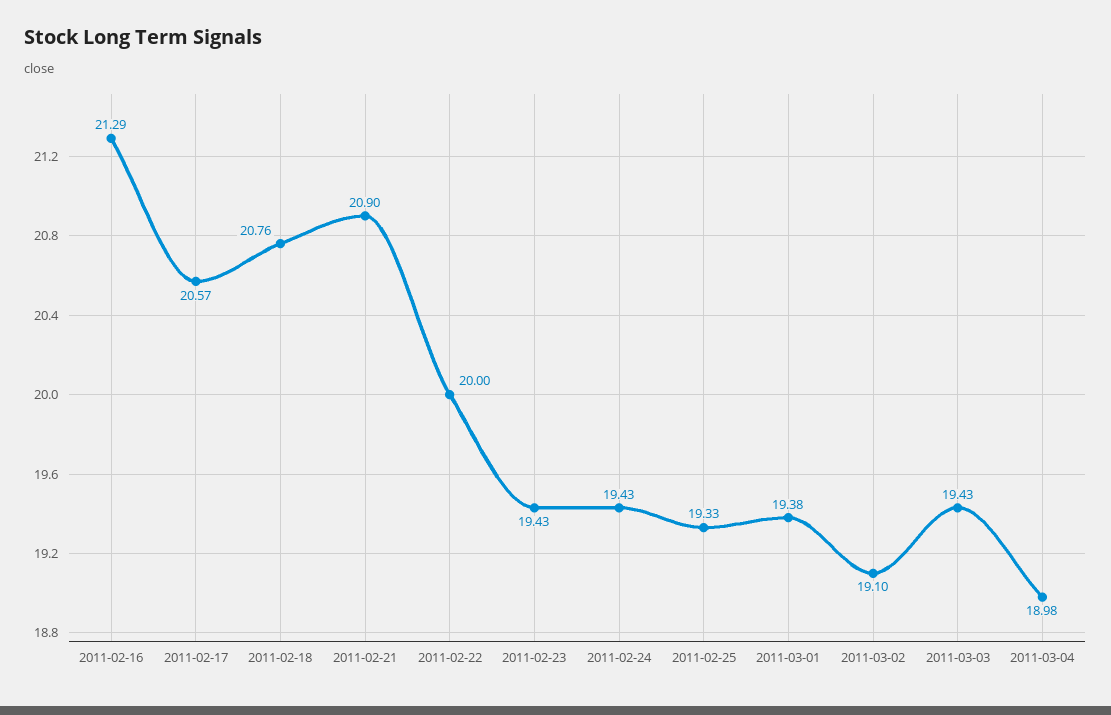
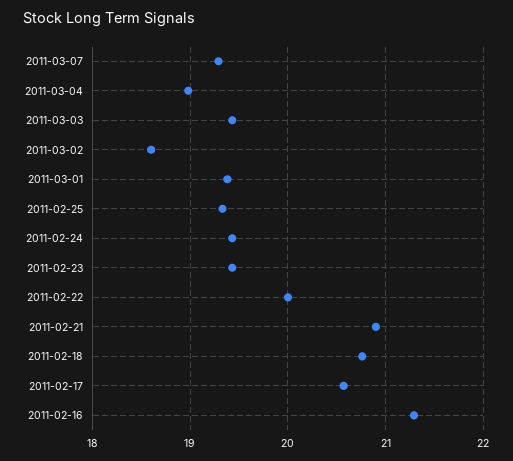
2011-03-02: 19.1 -> 18.6
2011-03-07: none -> 19.3

